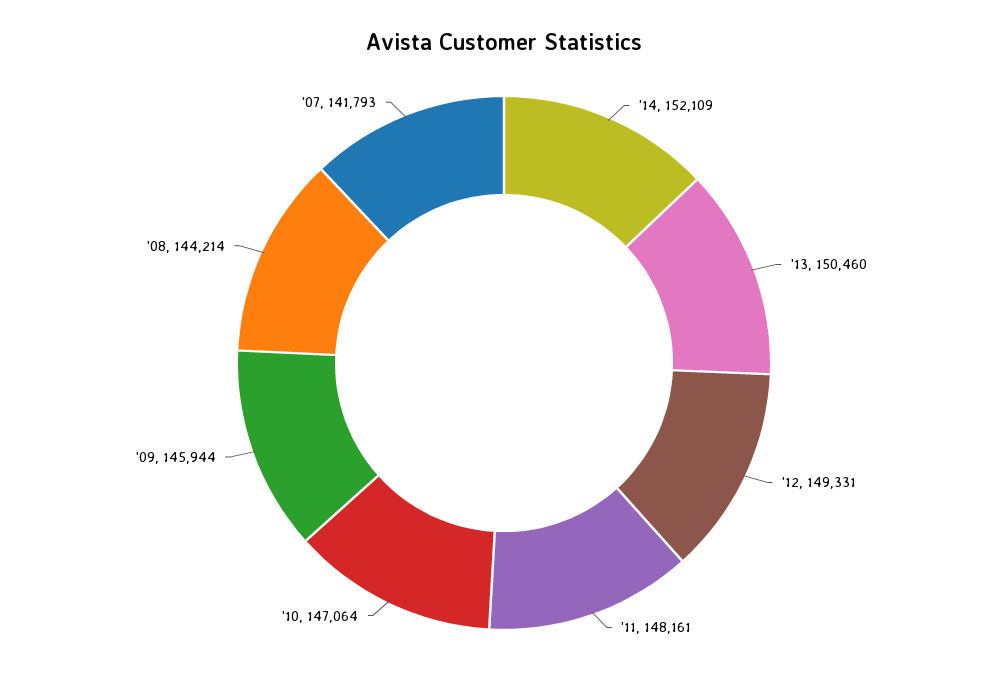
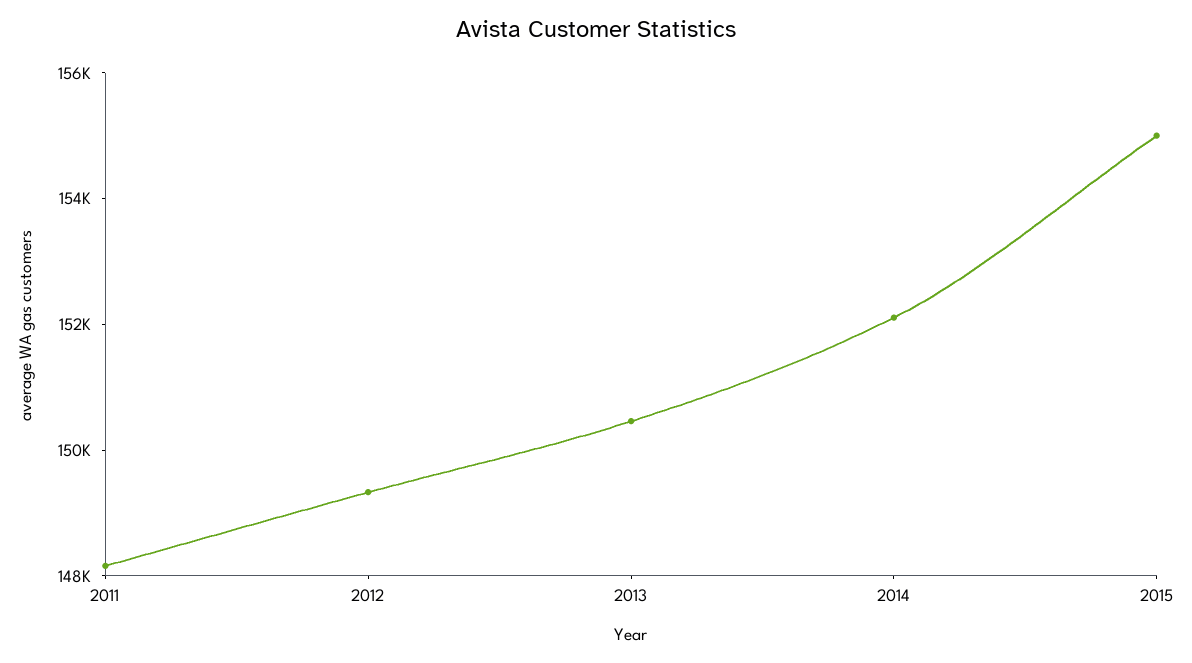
'10: 147064 -> none
'09: 145944 -> none
'08: 144214 -> none
'07: 141793 -> none
2015: none -> 155000

